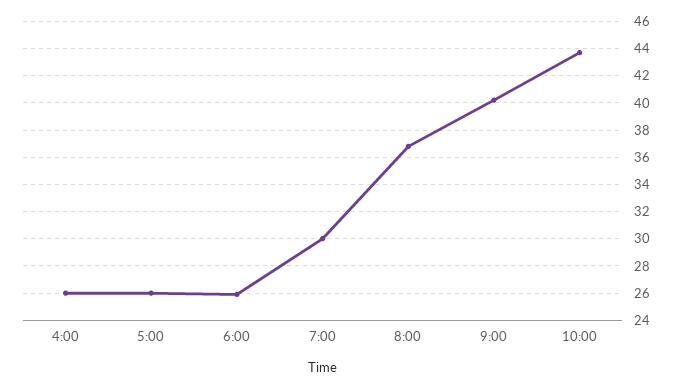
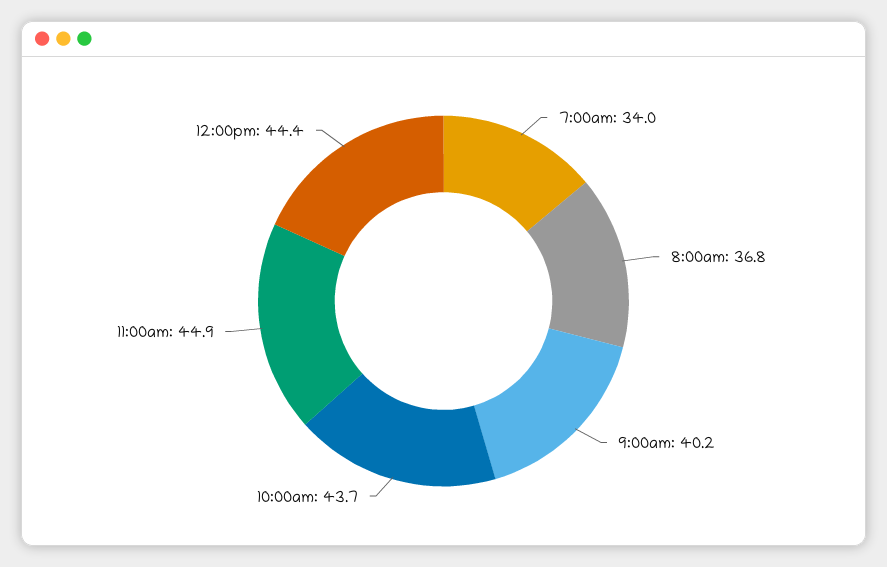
4:00: 26 -> none
5:00: 26 -> none
6:00: 26 -> none
7:00: 30 -> 34
11:00am: none -> 44.9
12:00pm: none -> 44.4

